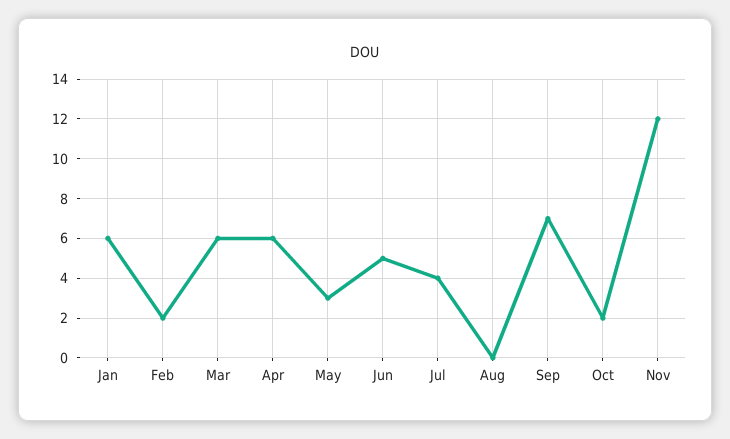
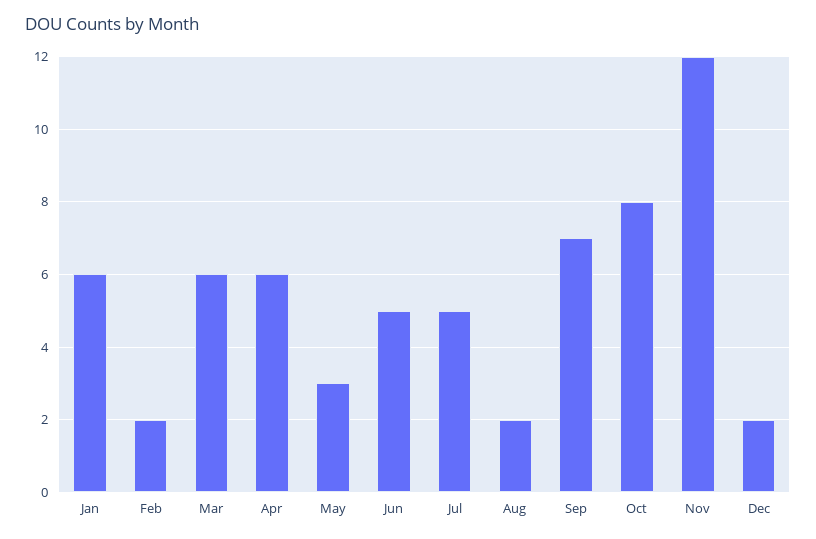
Jul: 4 -> 5
Aug: 0 -> 2
Oct: 2 -> 8
Dec: none -> 2

